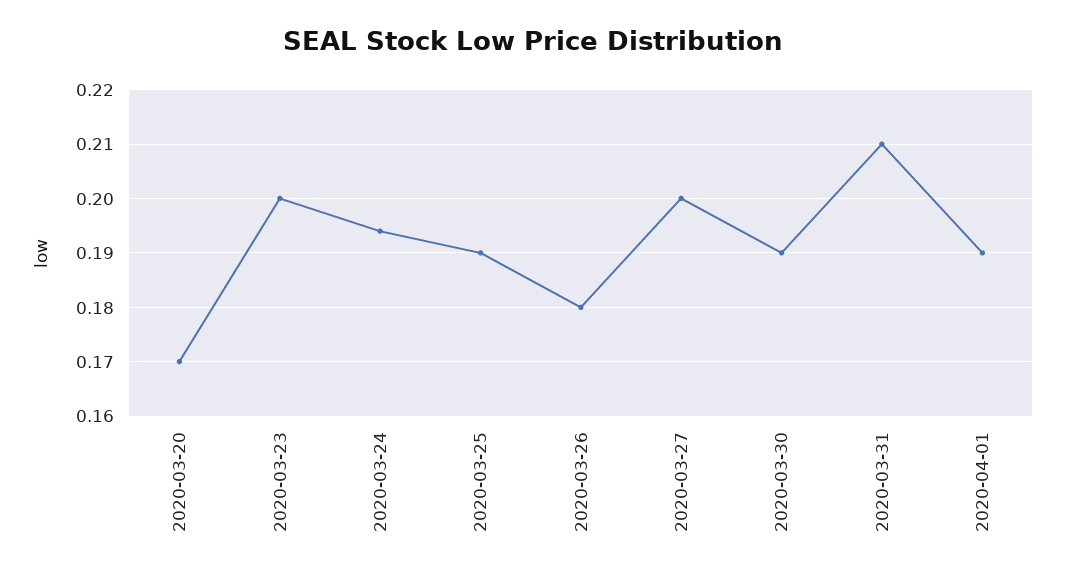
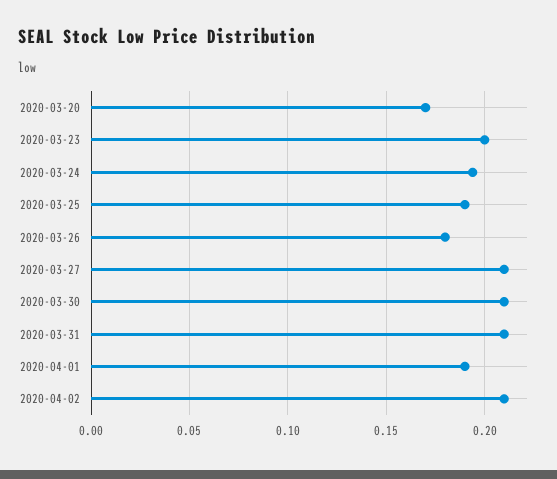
2020-03-27: 0.2 -> 0.21
2020-03-30: 0.19 -> 0.21
2020-04-02: none -> 0.21

